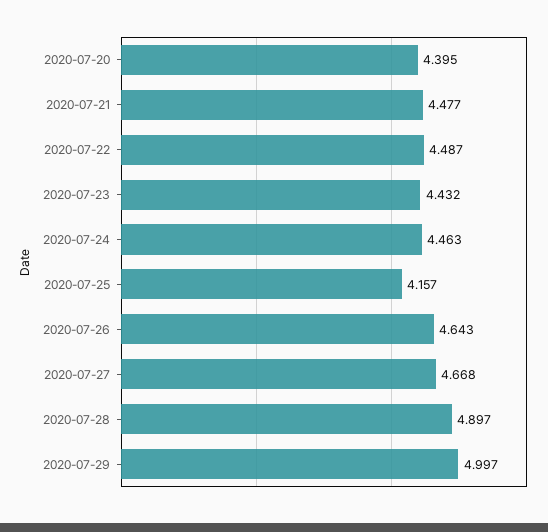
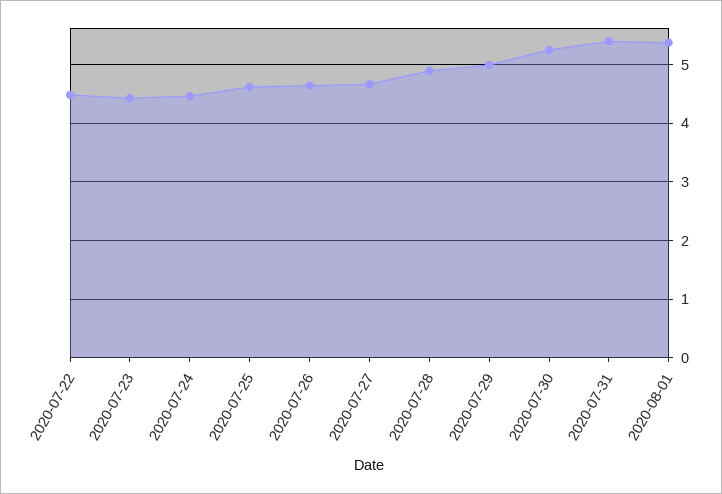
2020-07-20: 4.395 -> none
2020-07-21: 4.477 -> none
2020-07-25: 4.157 -> 4.6
2020-07-30: none -> 5.2
2020-07-31: none -> 5.4
2020-08-01: none -> 5.4

